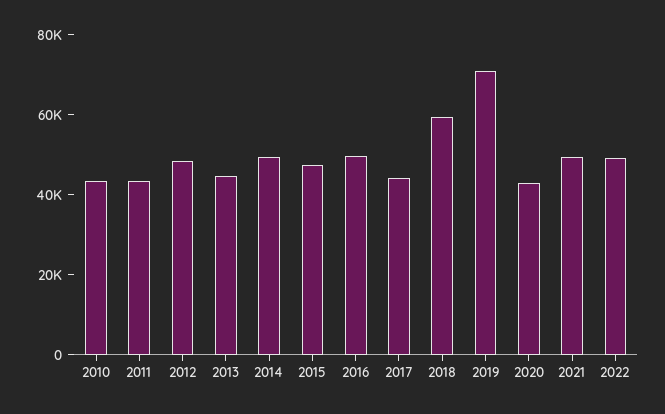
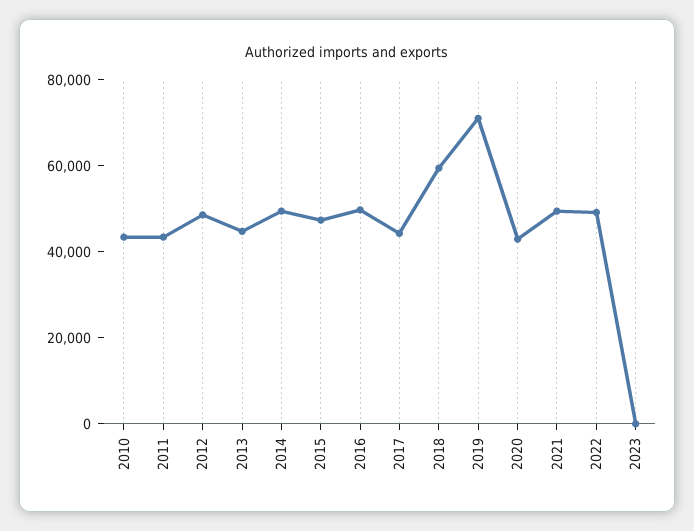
2023: none -> 0

